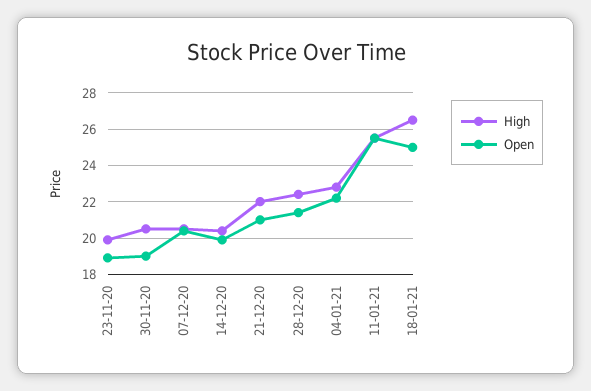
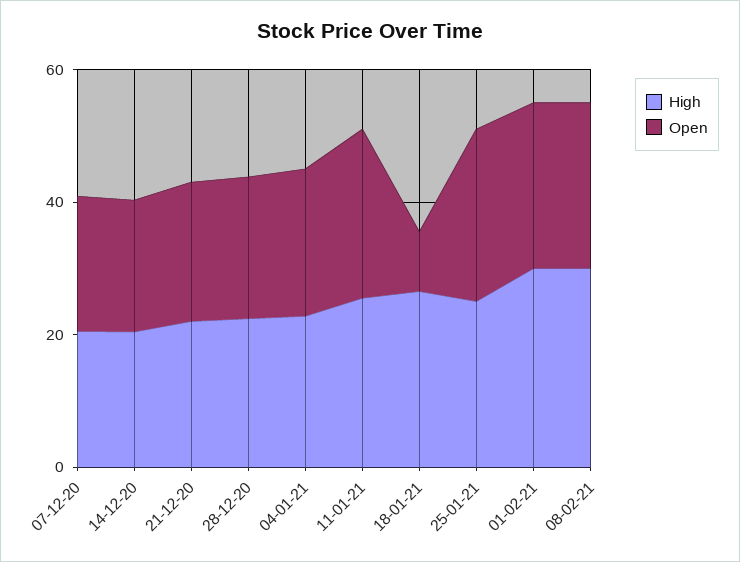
High, 23-11-20: 20 -> none
Open, 23-11-20: 19 -> none
High, 30-11-20: 20.5 -> none
Open, 30-11-20: 19 -> none
Open, 18-01-21: 25 -> 10
High, 25-01-21: none -> 25
Open, 25-01-21: none -> 25
High, 01-02-21: none -> 30
Open, 01-02-21: none -> 25
High, 08-02-21: none -> 30
Open, 08-02-21: none -> 25

